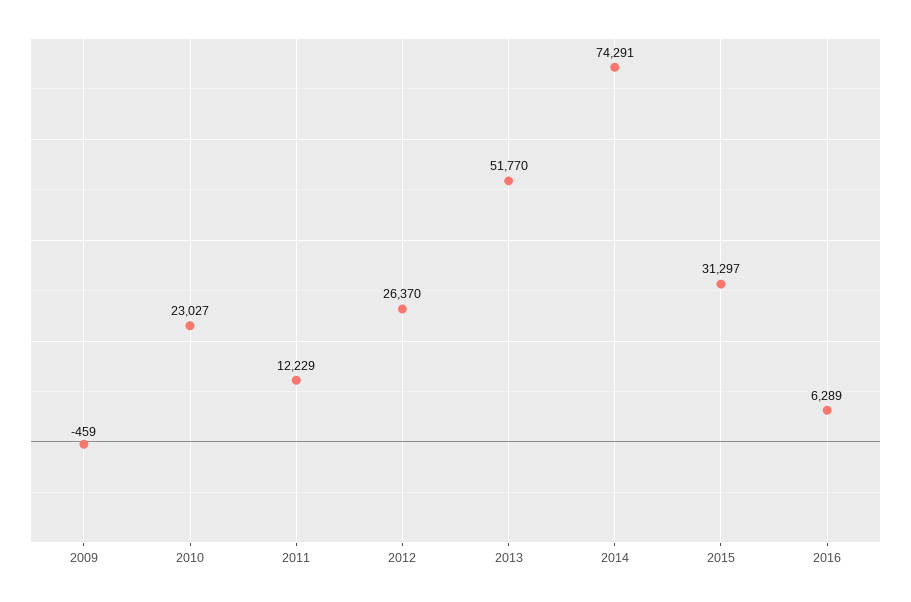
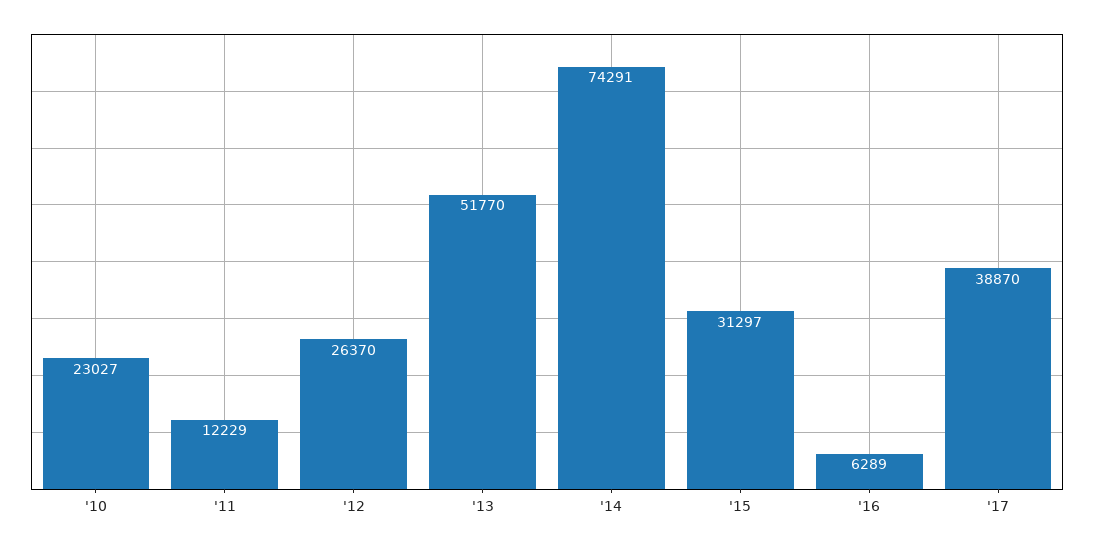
2009: -459 -> none
'17: none -> 38870

